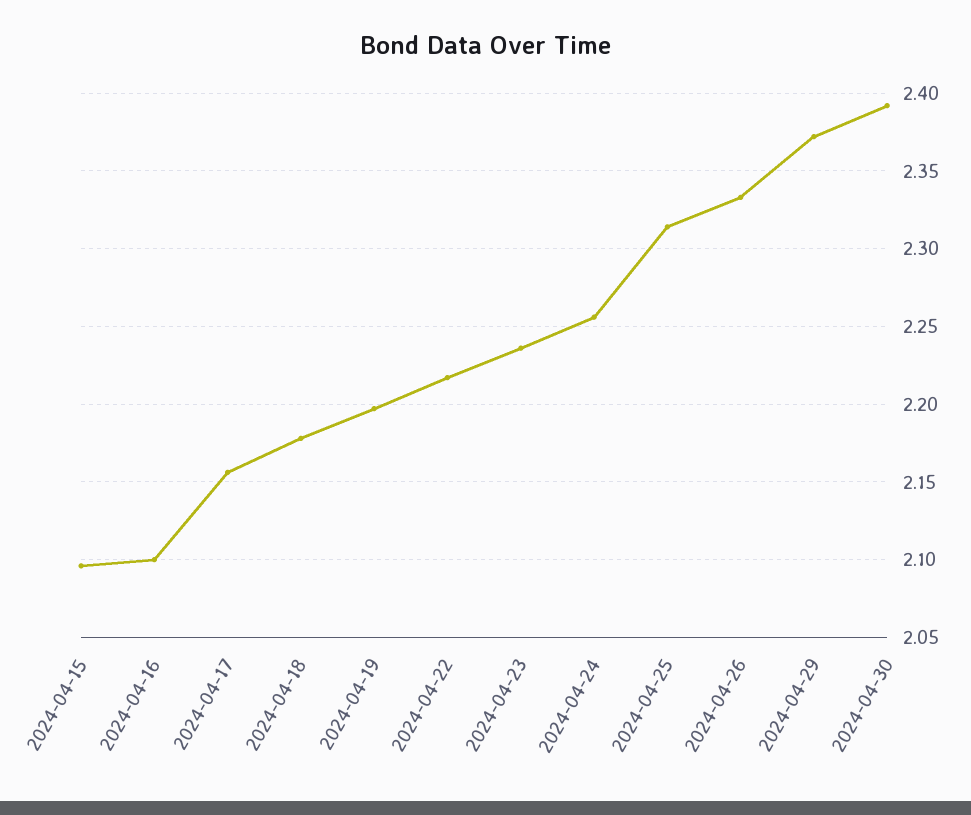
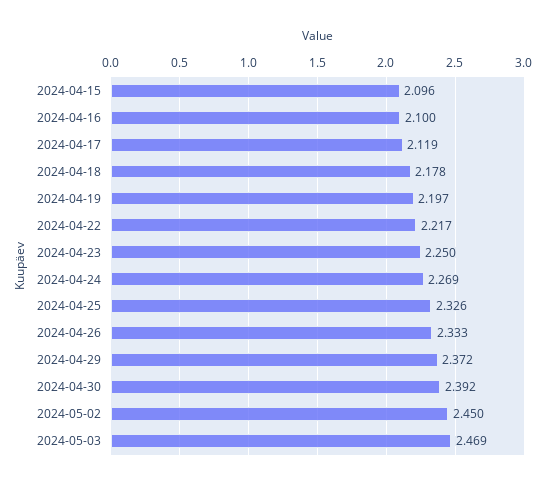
2024-04-17: 2.155 -> 2.119
2024-04-23: 2.235 -> 2.25
2024-04-24: 2.255 -> 2.269
2024-04-25: 2.315 -> 2.326
2024-05-02: none -> 2.45
2024-05-03: none -> 2.469

